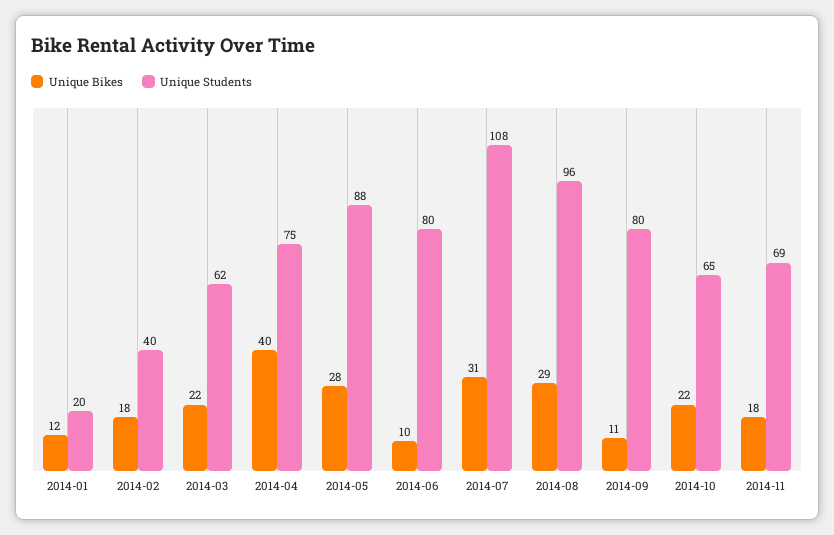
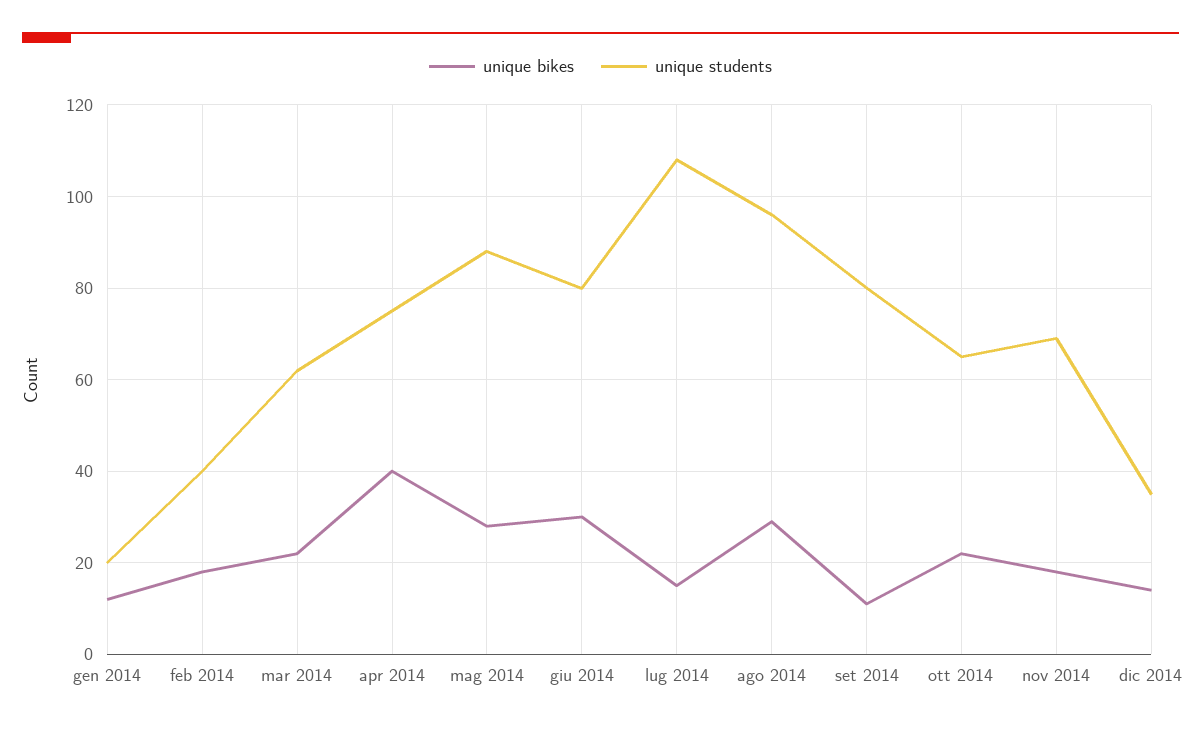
Unique Bikes, 2014-06: 10 -> 30
Unique Bikes, 2014-07: 31 -> 15
Unique Bikes, dic 2014: none -> 15
Unique Students, dic 2014: none -> 35

